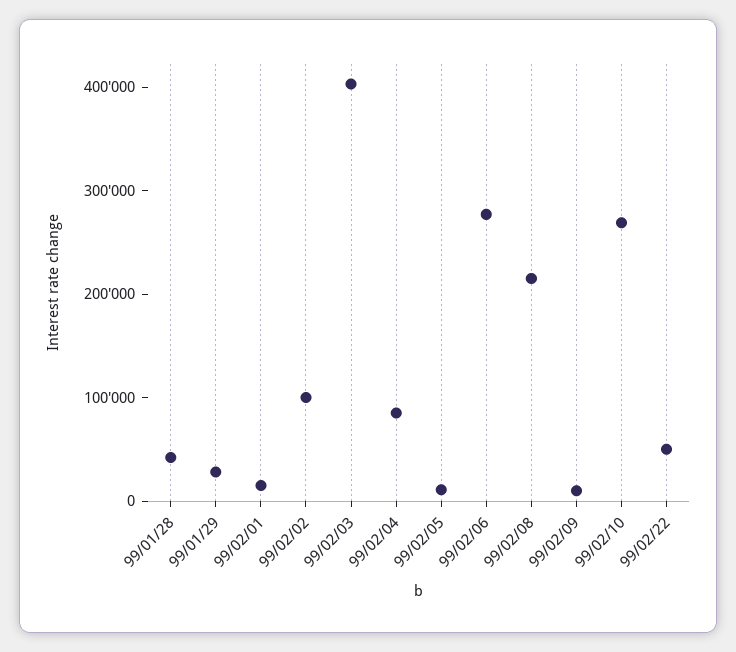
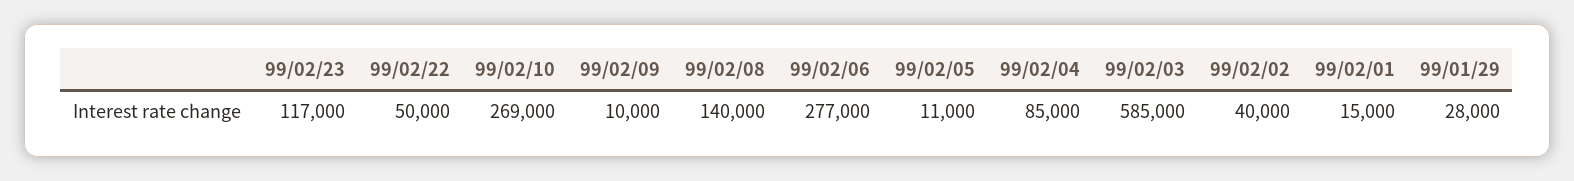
99/01/28: 40000 -> none
99/02/02: 100000 -> 40000
99/02/03: 400000 -> 585000
99/02/08: 220000 -> 140000
99/02/23: none -> 117000

